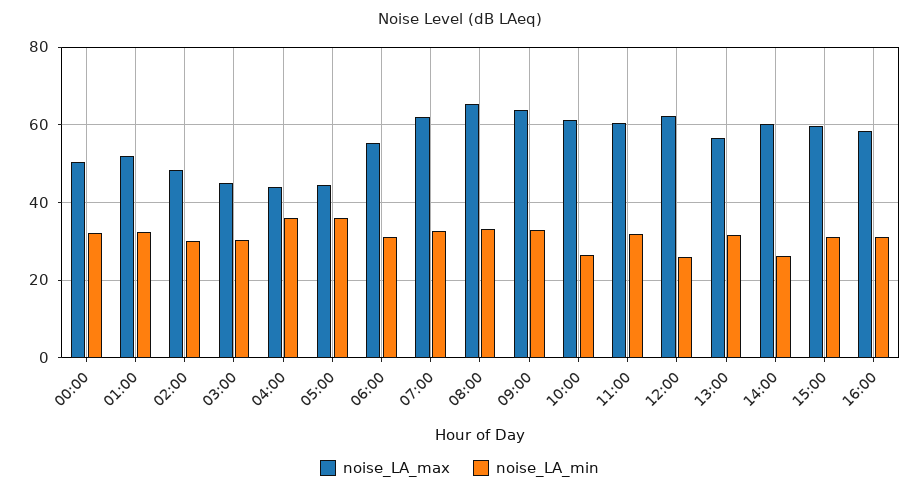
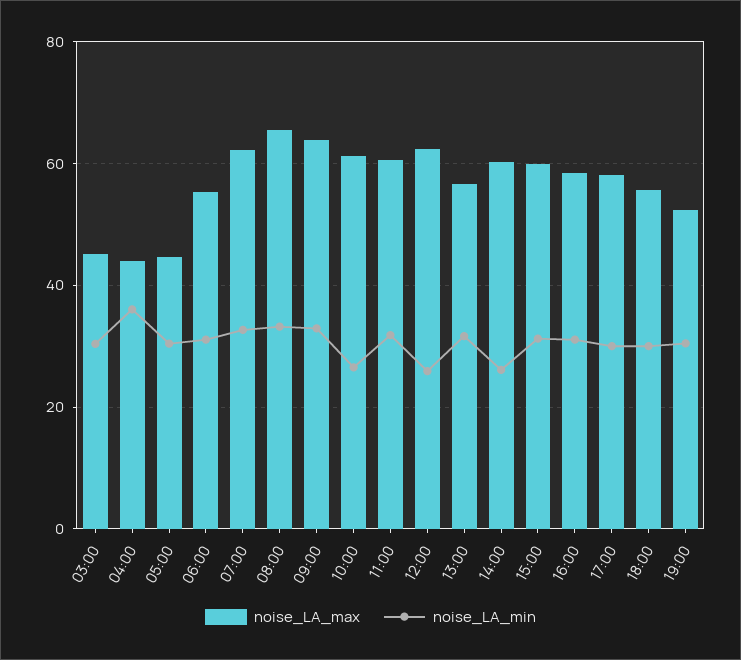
noise_LA_max, 00:00: 50 -> none
noise_LA_min, 00:00: 32 -> none
noise_LA_max, 01:00: 52 -> none
noise_LA_min, 01:00: 32 -> none
noise_LA_max, 02:00: 48 -> none
noise_LA_min, 02:00: 30 -> none
noise_LA_min, 05:00: 36 -> 30
noise_LA_max, 17:00: none -> 58
noise_LA_min, 17:00: none -> 30
noise_LA_max, 18:00: none -> 56
noise_LA_min, 18:00: none -> 30
noise_LA_max, 19:00: none -> 52
noise_LA_min, 19:00: none -> 30

